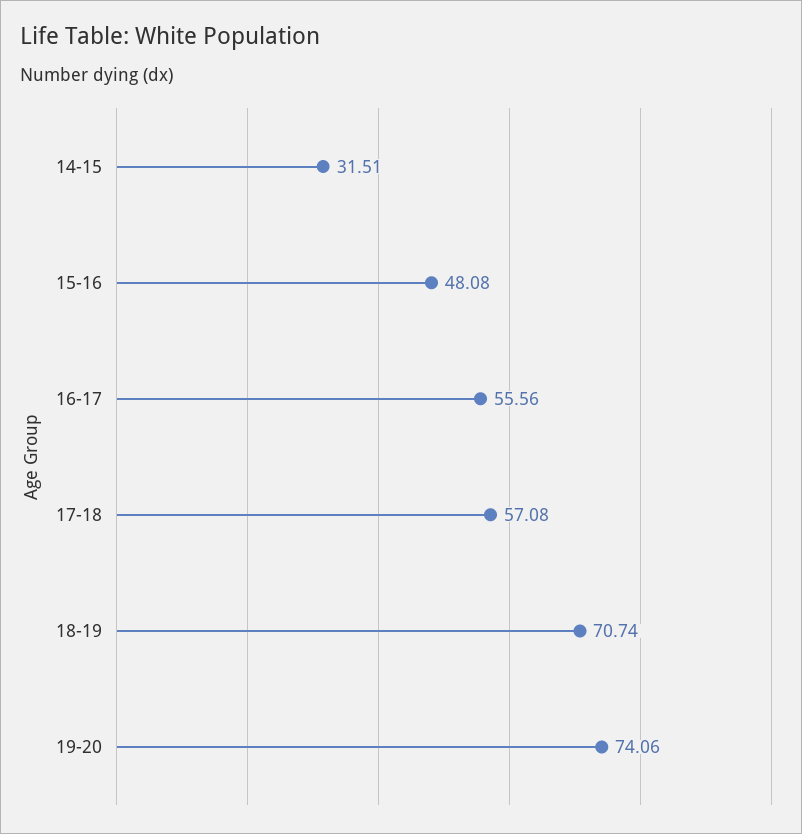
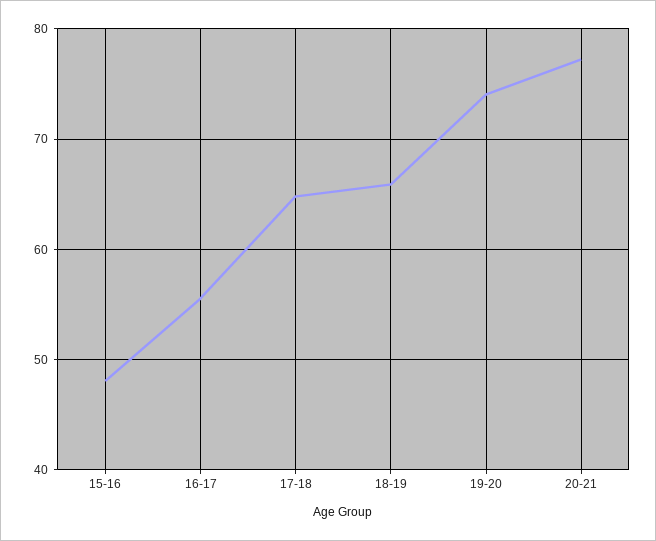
14-15: 31.51 -> none
17-18: 57.08 -> 65
18-19: 70.74 -> 66
20-21: none -> 77

